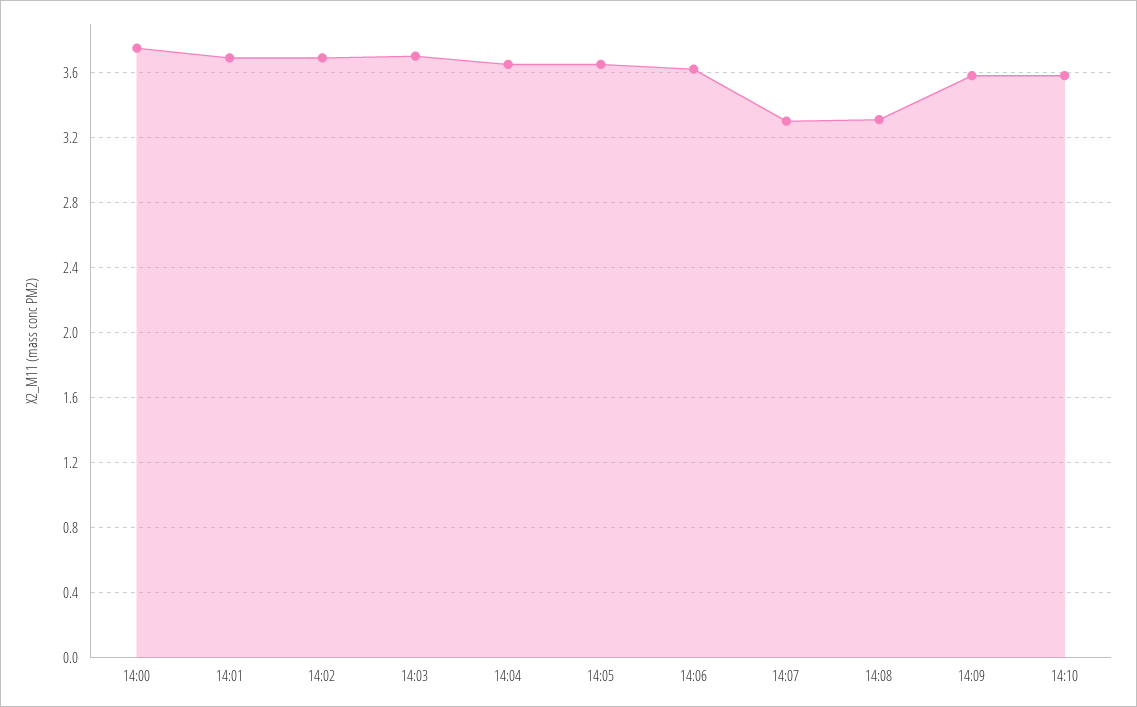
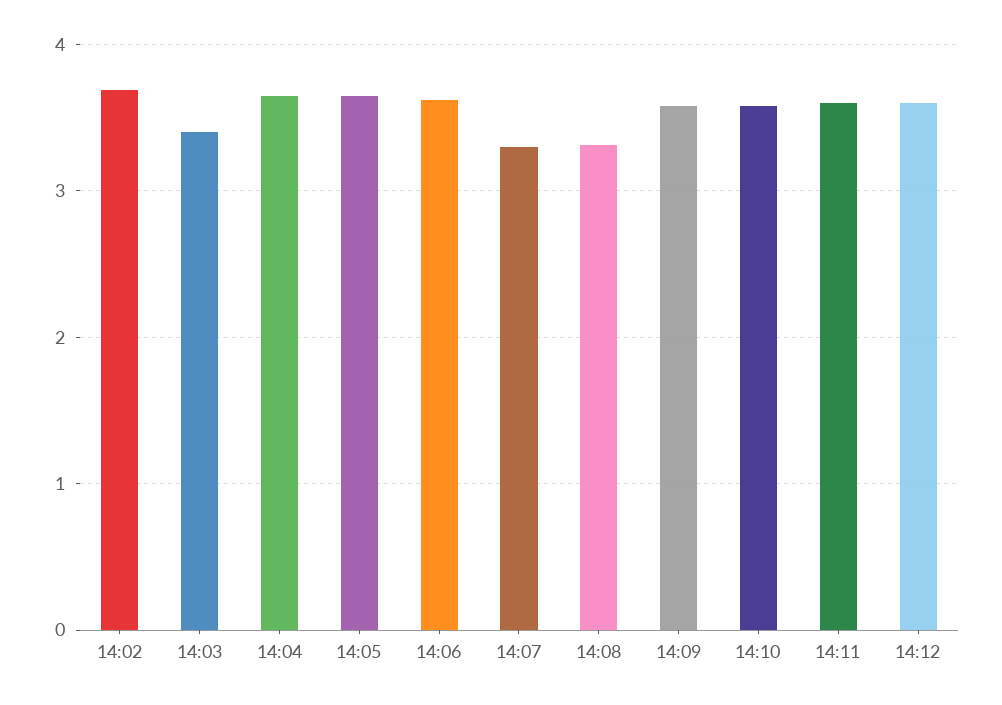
14:00: 3.75 -> none
14:01: 3.7 -> none
14:03: 3.7 -> 3.4
14:11: none -> 3.6
14:12: none -> 3.6

